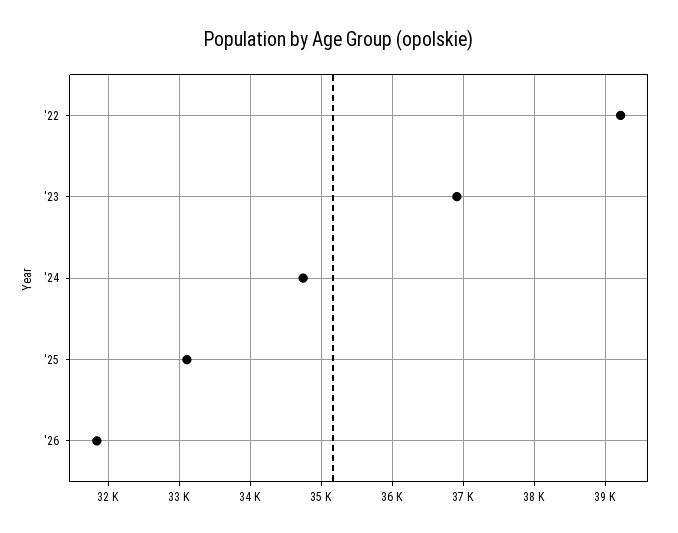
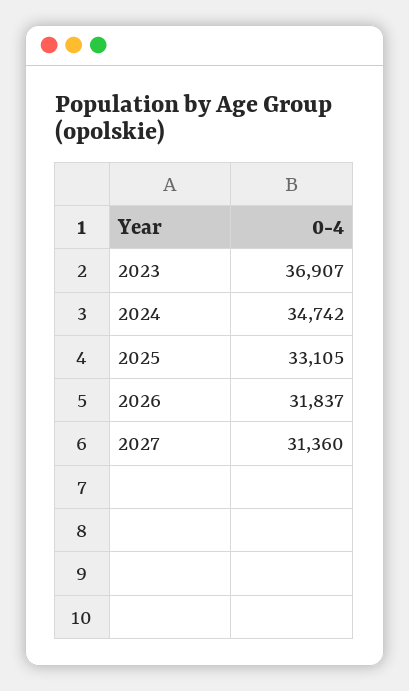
'22: 39200 -> none
2027: none -> 31360

